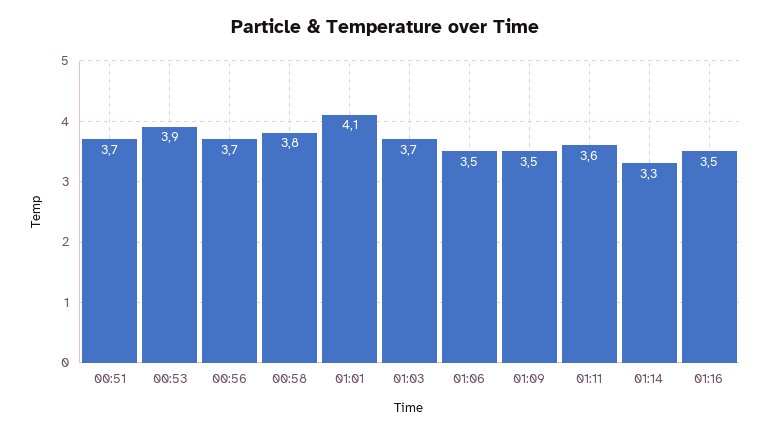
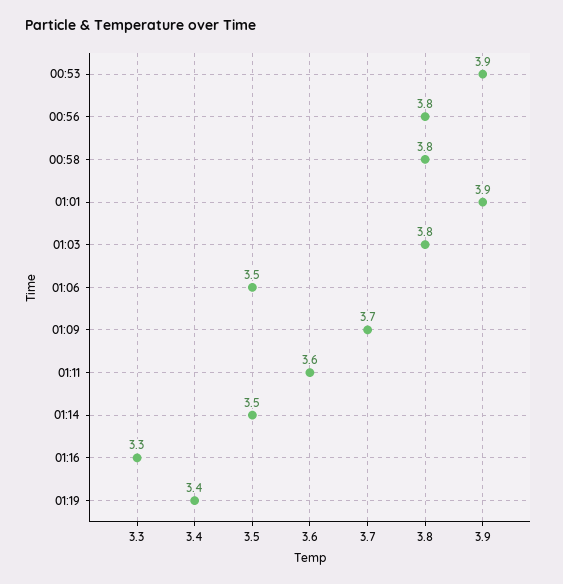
00:51: 3.7 -> none
00:56: 3.7 -> 3.8
01:01: 4.1 -> 3.9
01:03: 3.7 -> 3.8
01:09: 3.5 -> 3.7
01:14: 3.3 -> 3.5
01:16: 3.5 -> 3.3
01:19: none -> 3.4

